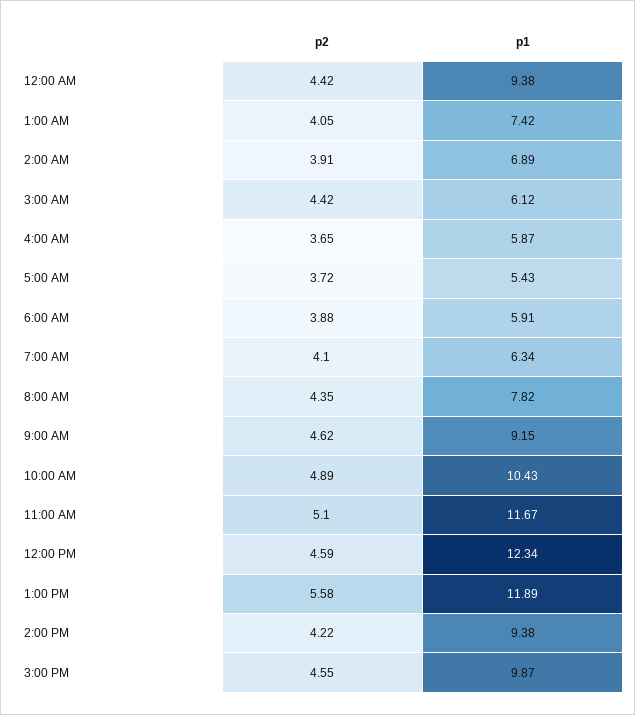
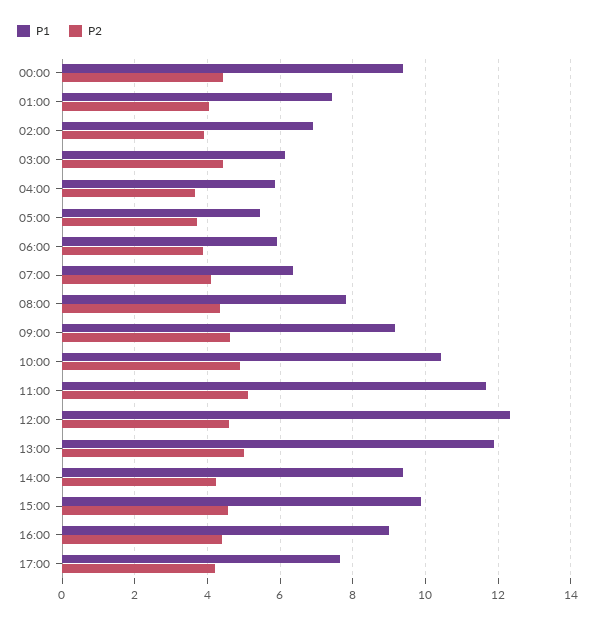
p2, 1:00 PM: 5.58 -> 5
p1, 16:00: none -> 9
p2, 16:00: none -> 4.4
p1, 17:00: none -> 7.6
p2, 17:00: none -> 4.2

